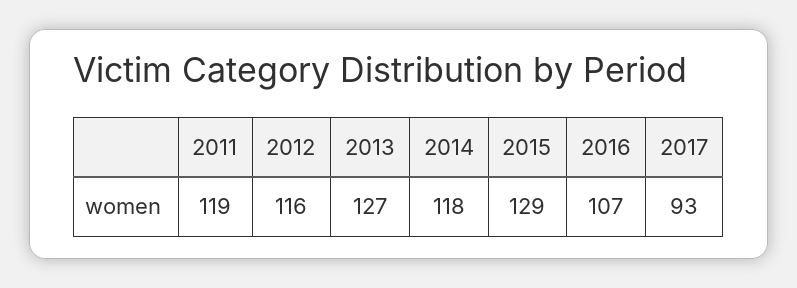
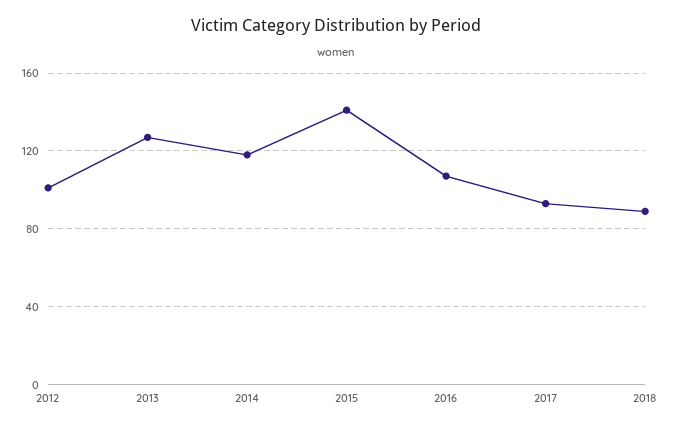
2011: 119 -> none
2012: 116 -> 100
2015: 129 -> 140
2018: none -> 90

